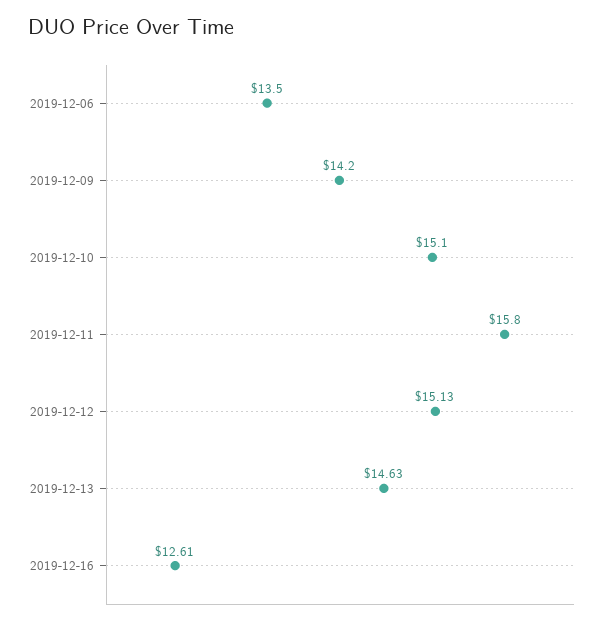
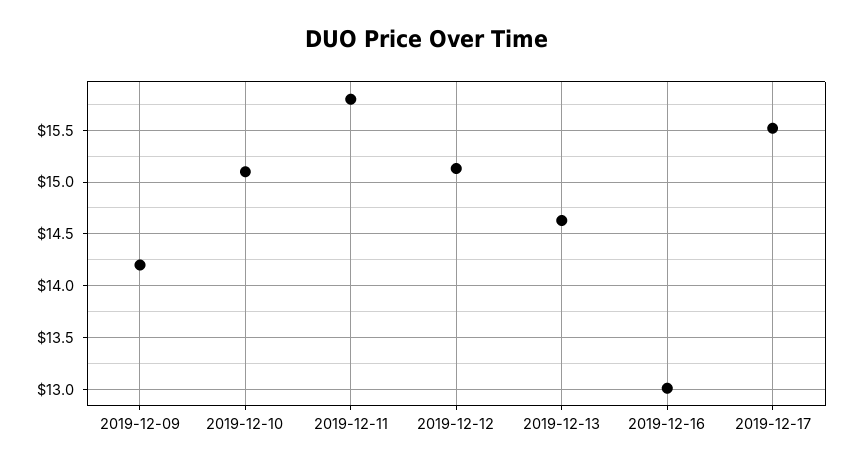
2019-12-06: 13.5 -> none
2019-12-16: 12.61 -> 13
2019-12-17: none -> 15.5

